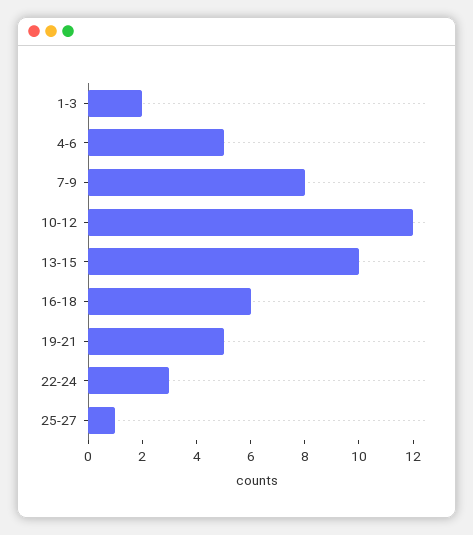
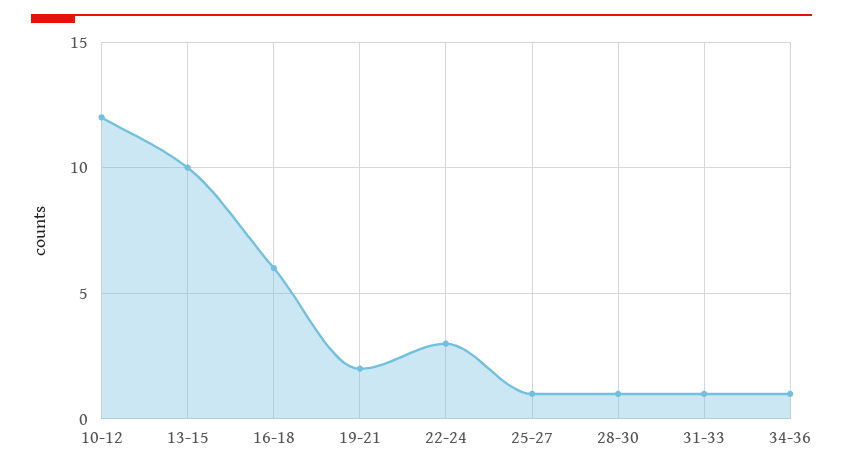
1-3: 2 -> none
4-6: 5 -> none
7-9: 8 -> none
19-21: 5 -> 2
28-30: none -> 1
31-33: none -> 1
34-36: none -> 1

